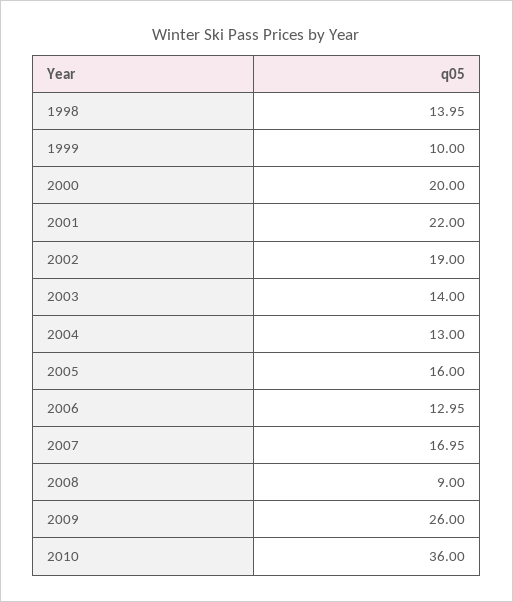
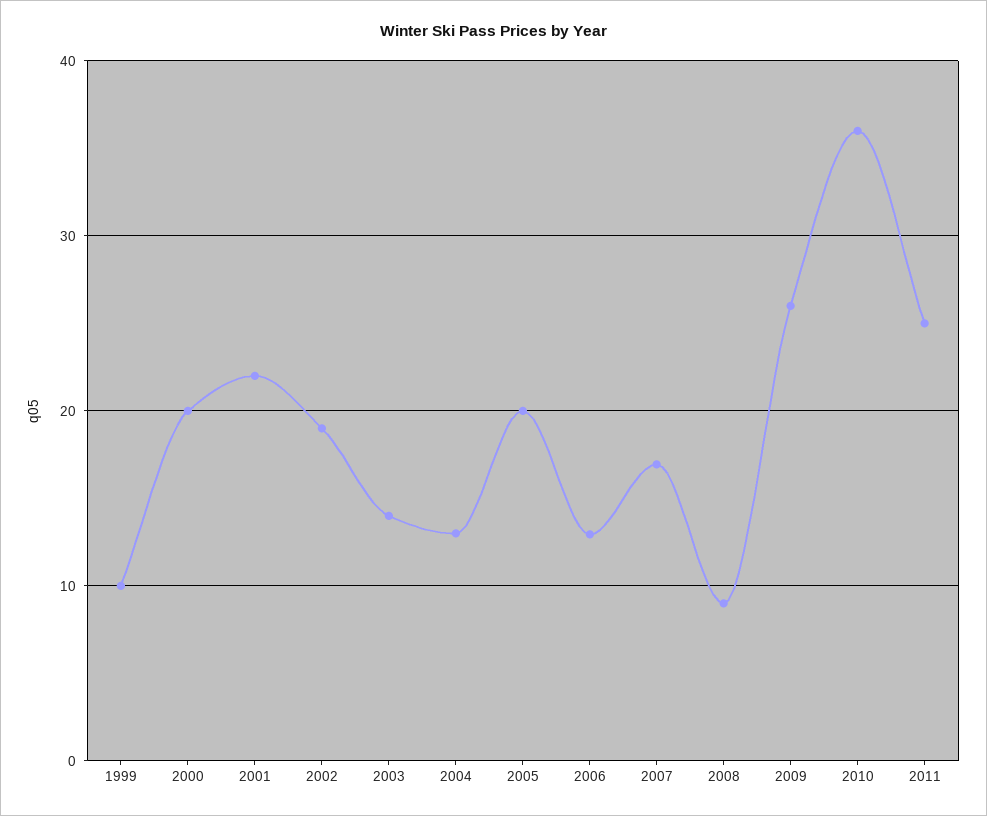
1998: 13.95 -> none
2005: 16 -> 20
2011: none -> 25

